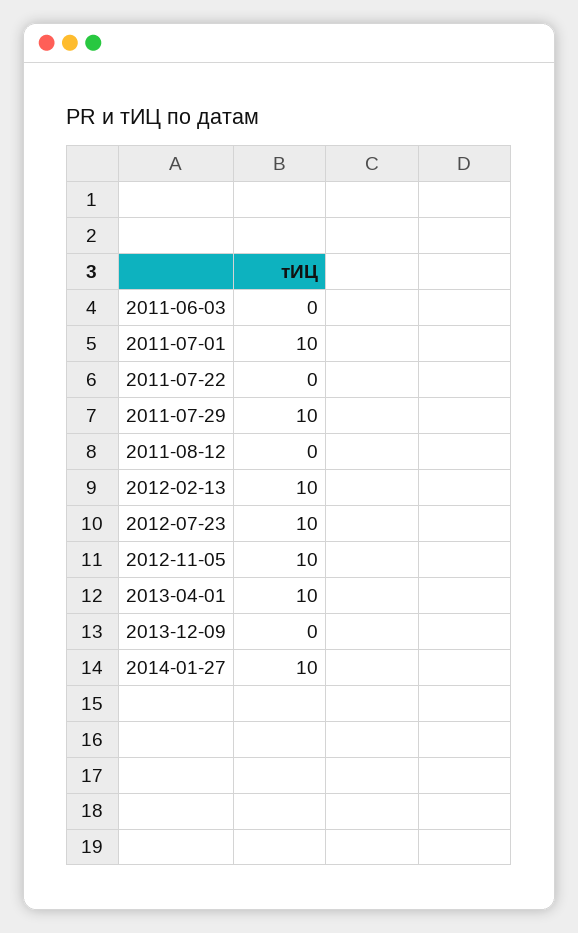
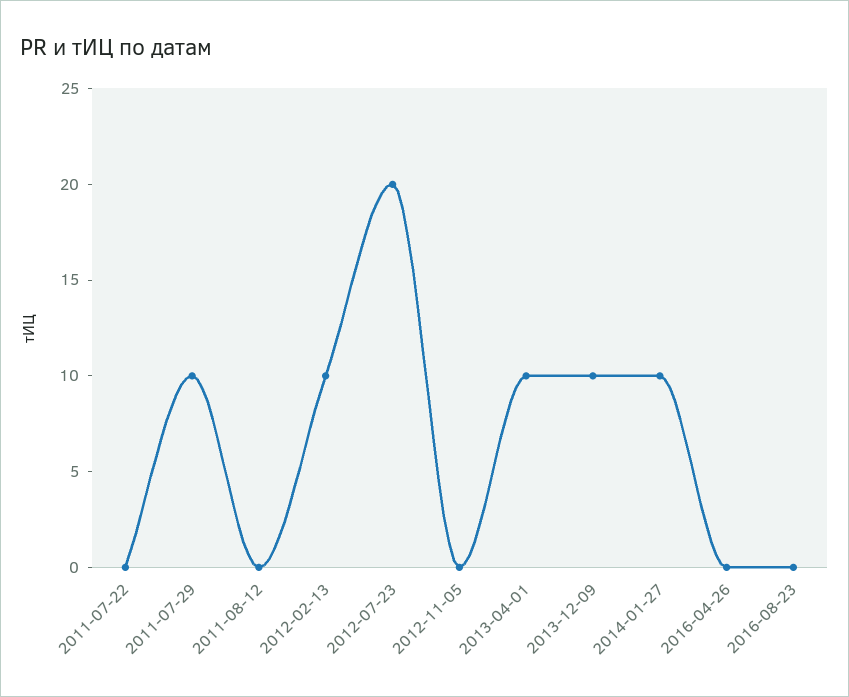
2011-06-03: 0 -> none
2011-07-01: 10 -> none
2012-07-23: 10 -> 20
2012-11-05: 10 -> 0
2013-12-09: 0 -> 10
2016-04-26: none -> 0
2016-08-23: none -> 0

